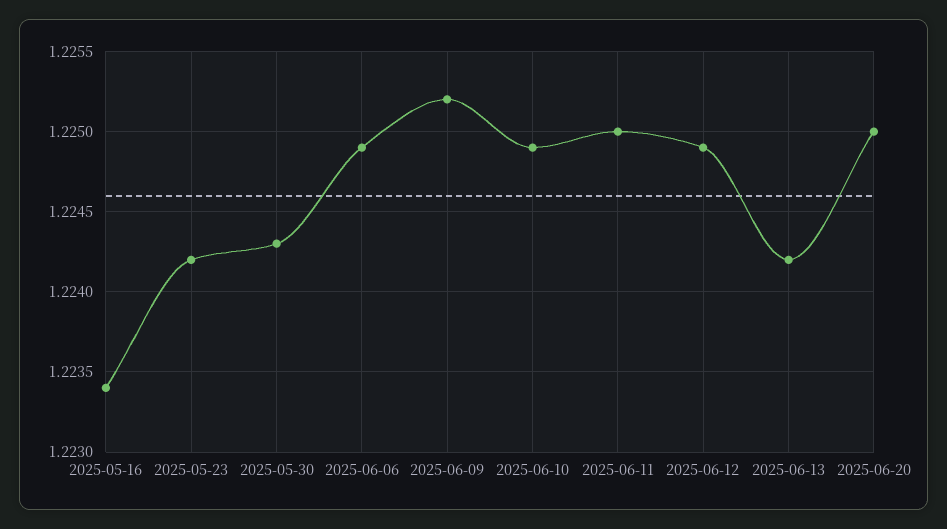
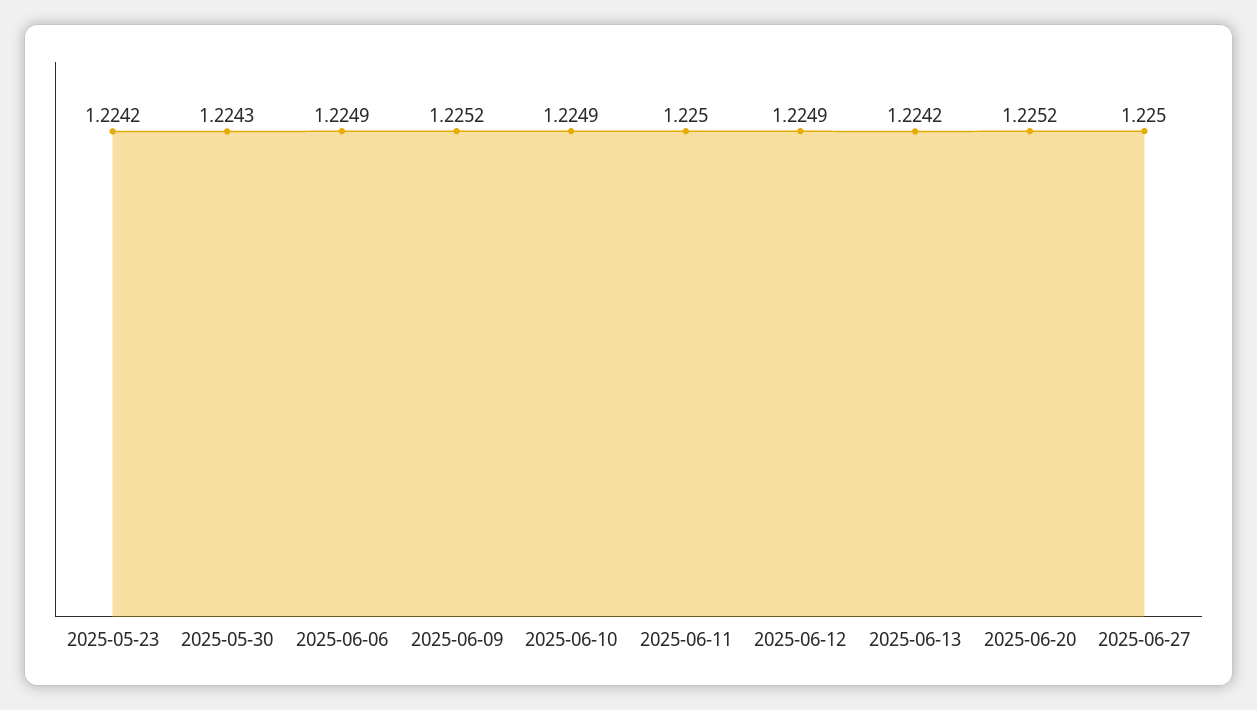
2025-05-16: 1.2234 -> none
2025-06-20: 1.225 -> 1.2252
2025-06-27: none -> 1.225

